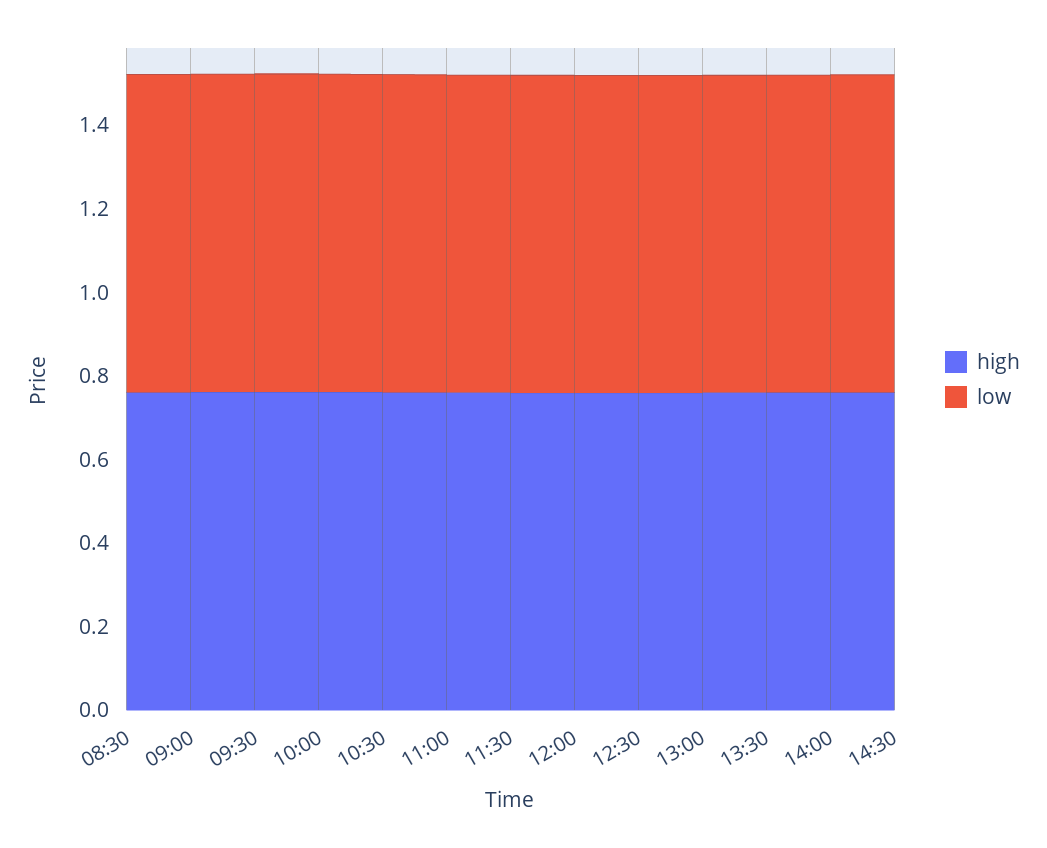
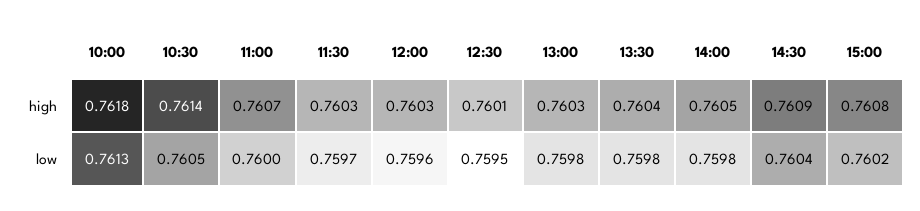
high, 08:30: 0.75 -> none
low, 08:30: 0.75 -> none
high, 09:00: 0.75 -> none
low, 09:00: 0.75 -> none
high, 09:30: 0.75 -> none
low, 09:30: 0.75 -> none
high, 15:00: none -> 0.7608
low, 15:00: none -> 0.7602

